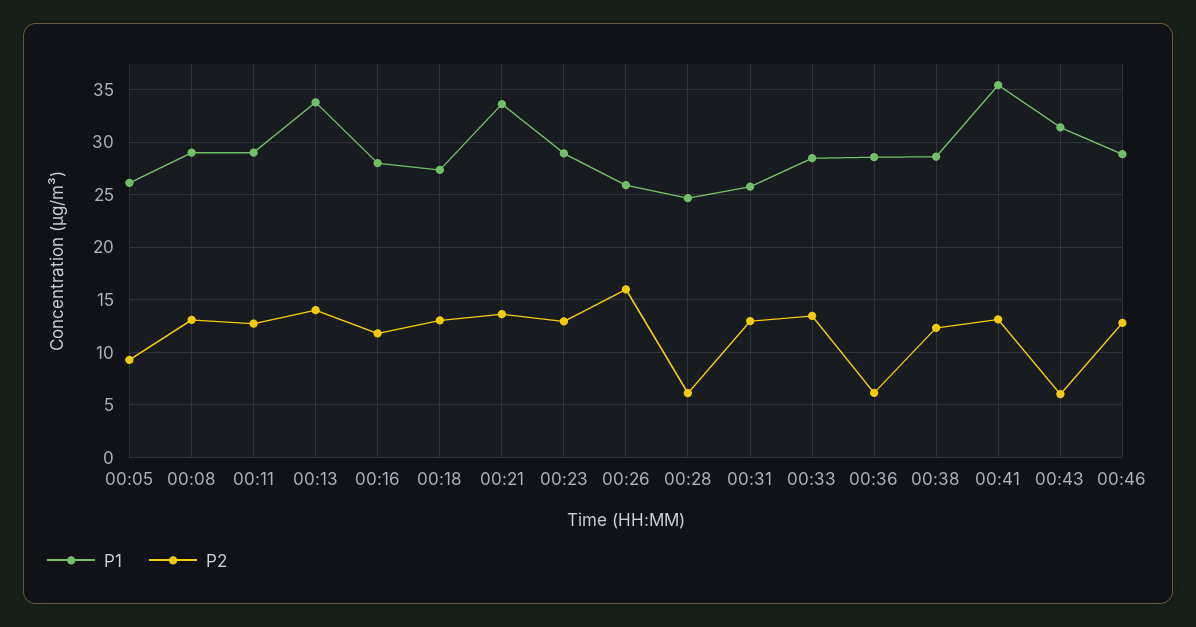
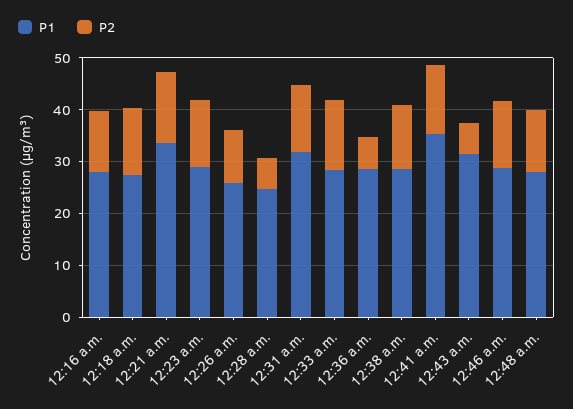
P1, 00:05: 26 -> none
P2, 00:05: 9 -> none
P1, 00:08: 29 -> none
P2, 00:08: 13 -> none
P1, 00:11: 29 -> none
P2, 00:11: 13 -> none
P1, 00:13: 34 -> none
P2, 00:13: 14 -> none
P2, 00:26: 16 -> 10
P1, 00:31: 26 -> 32
P1, 12:48 a.m.: none -> 28
P2, 12:48 a.m.: none -> 12

